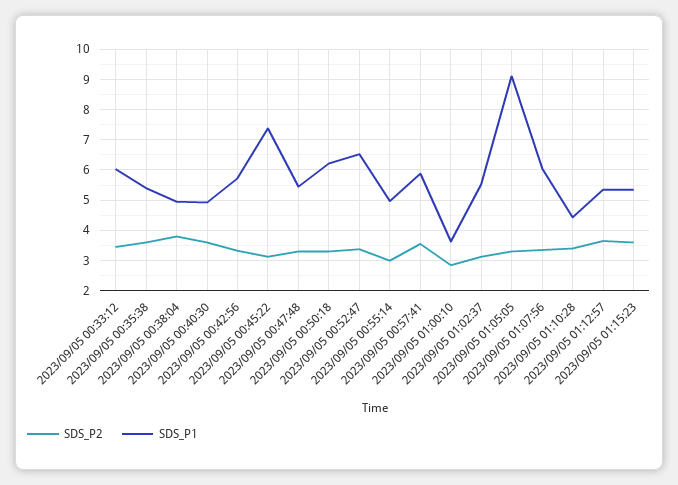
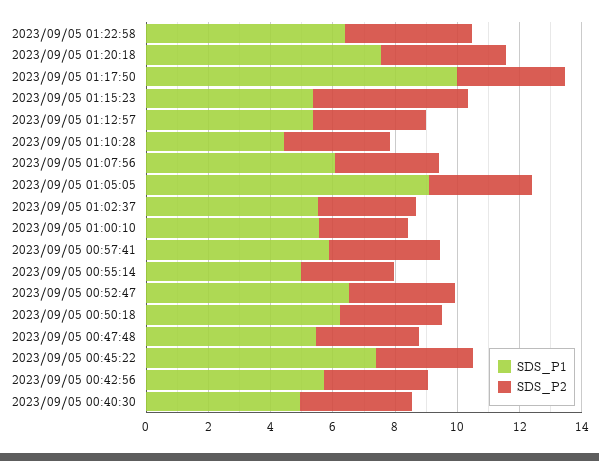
SDS_P2, 2023/09/05 00:33:12: 3.4 -> none
SDS_P1, 2023/09/05 00:33:12: 6 -> none
SDS_P2, 2023/09/05 00:35:38: 3.6 -> none
SDS_P1, 2023/09/05 00:35:38: 5.4 -> none
SDS_P2, 2023/09/05 00:38:04: 3.8 -> none
SDS_P1, 2023/09/05 00:38:04: 5 -> none
SDS_P1, 2023/09/05 01:00:10: 3.6 -> 5.5
SDS_P2, 2023/09/05 01:15:23: 3.6 -> 5
SDS_P1, 2023/09/05 01:22:58: none -> 6.5
SDS_P2, 2023/09/05 01:22:58: none -> 4
SDS_P1, 2023/09/05 01:20:18: none -> 7.5
SDS_P2, 2023/09/05 01:20:18: none -> 4
SDS_P1, 2023/09/05 01:17:50: none -> 10
SDS_P2, 2023/09/05 01:17:50: none -> 3.5

